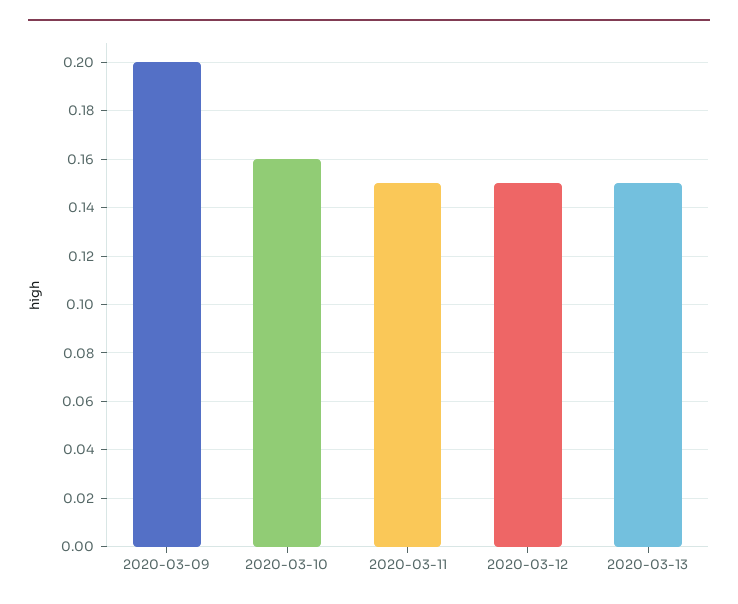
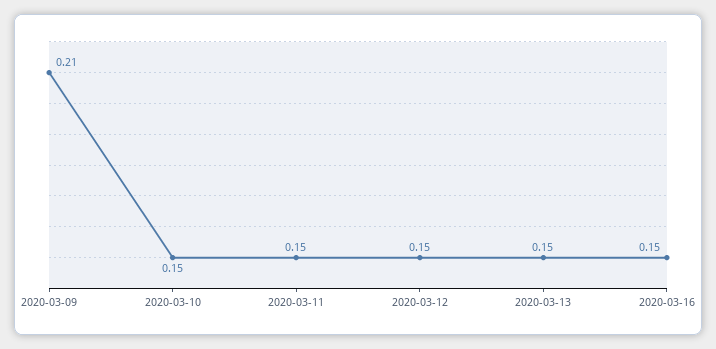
2020-03-09: 0.2 -> 0.21
2020-03-10: 0.16 -> 0.15
2020-03-16: none -> 0.15

